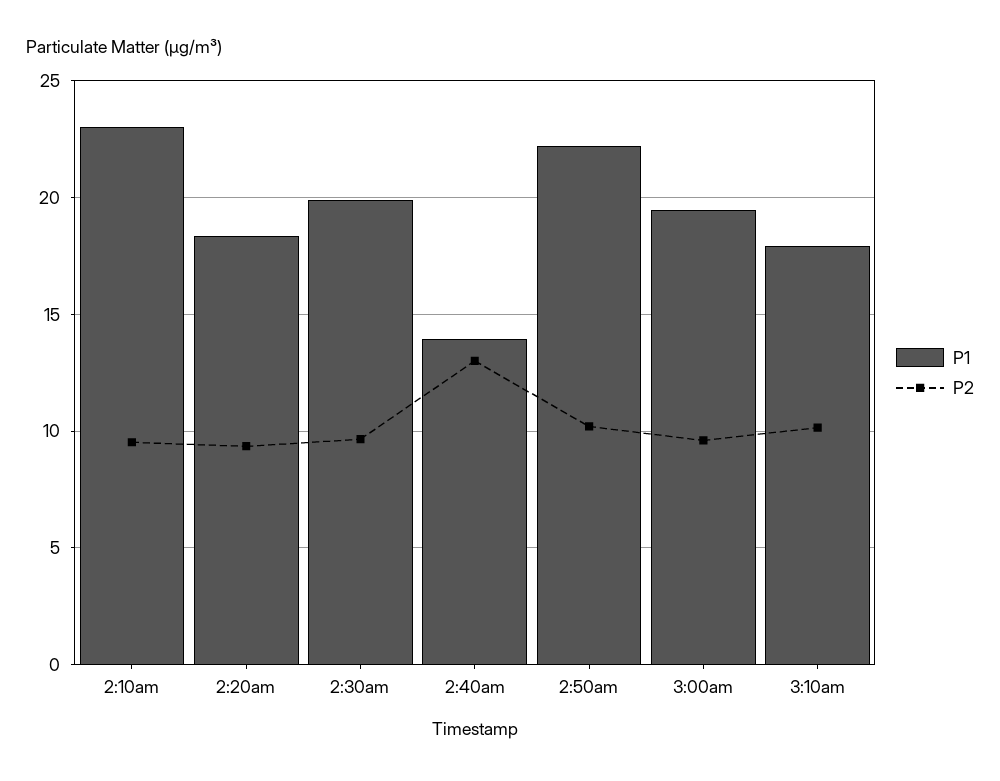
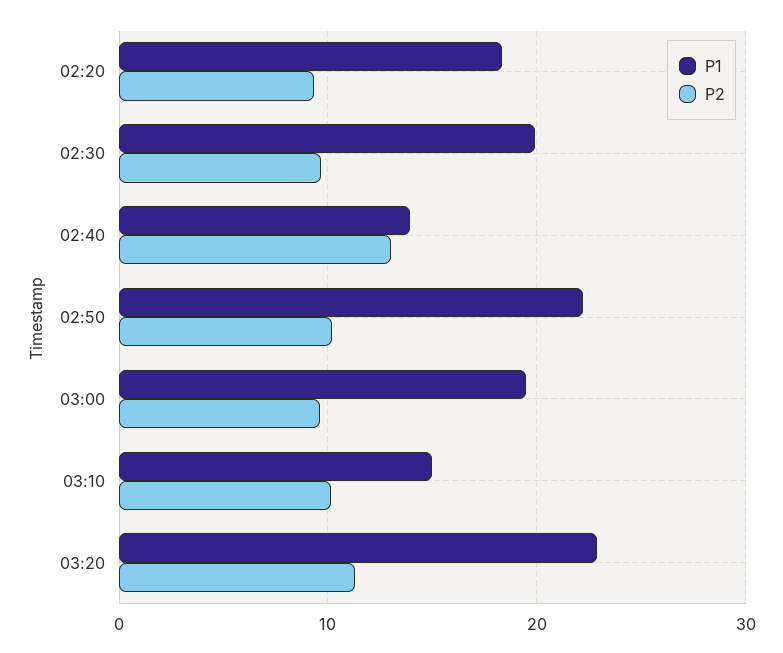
P1, 2:10am: 23 -> none
P2, 2:10am: 9.5 -> none
P1, 3:10am: 18 -> 15
P1, 03:20: none -> 23
P2, 03:20: none -> 11

